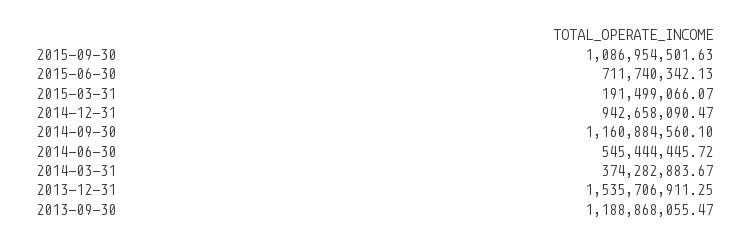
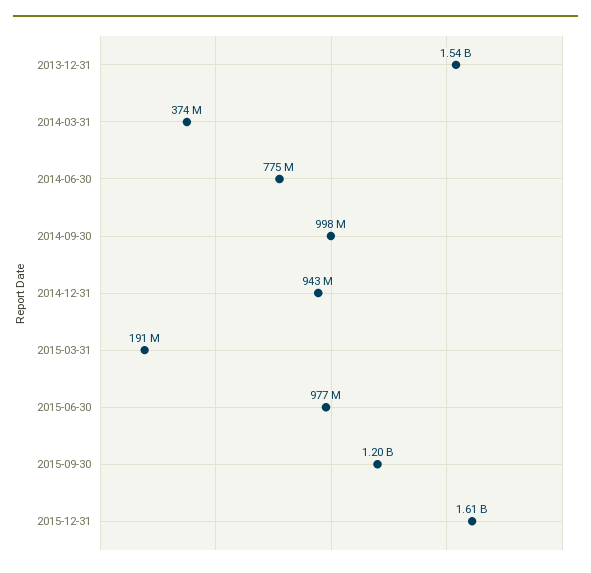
2015-09-30: 1086954501.63 -> 1200000000
2015-06-30: 711740342.13 -> 977000000
2014-09-30: 1160884560.1 -> 998000000
2014-06-30: 545444445.72 -> 775000000
2013-09-30: 1188868055.47 -> none
2015-12-31: none -> 1610000000

